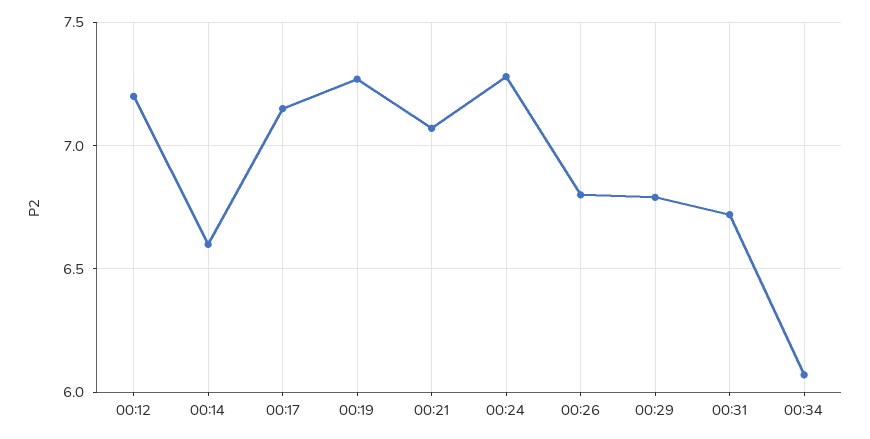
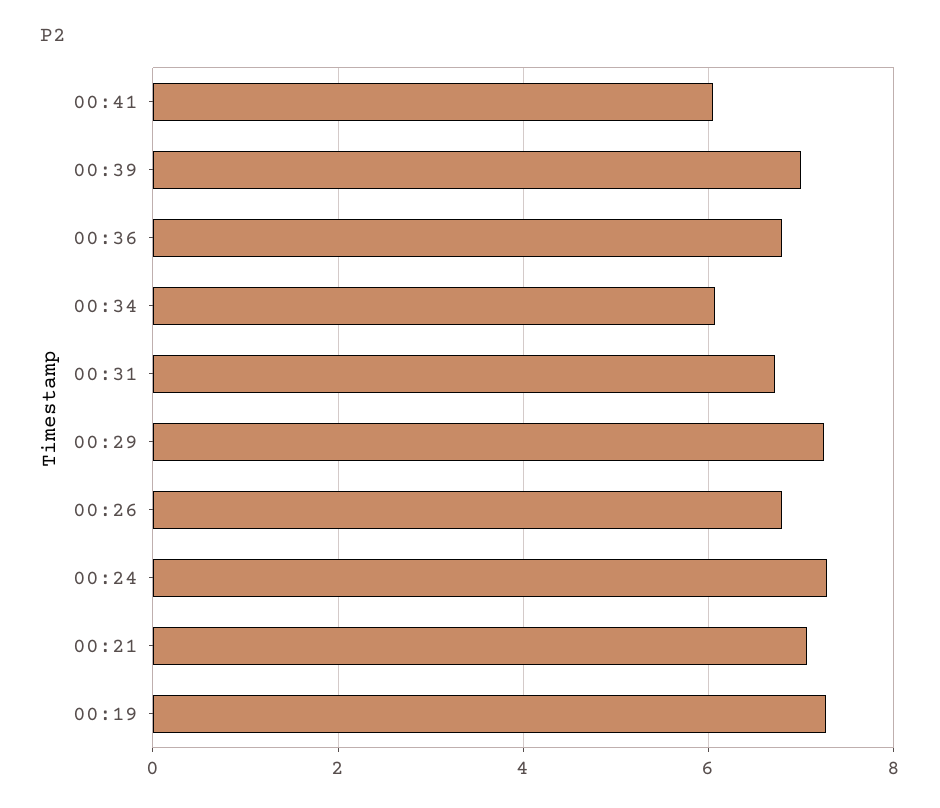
00:12: 7.2 -> none
00:14: 6.6 -> none
00:17: 7.15 -> none
00:29: 6.8 -> 7.2
00:41: none -> 6
00:39: none -> 7
00:36: none -> 6.8

